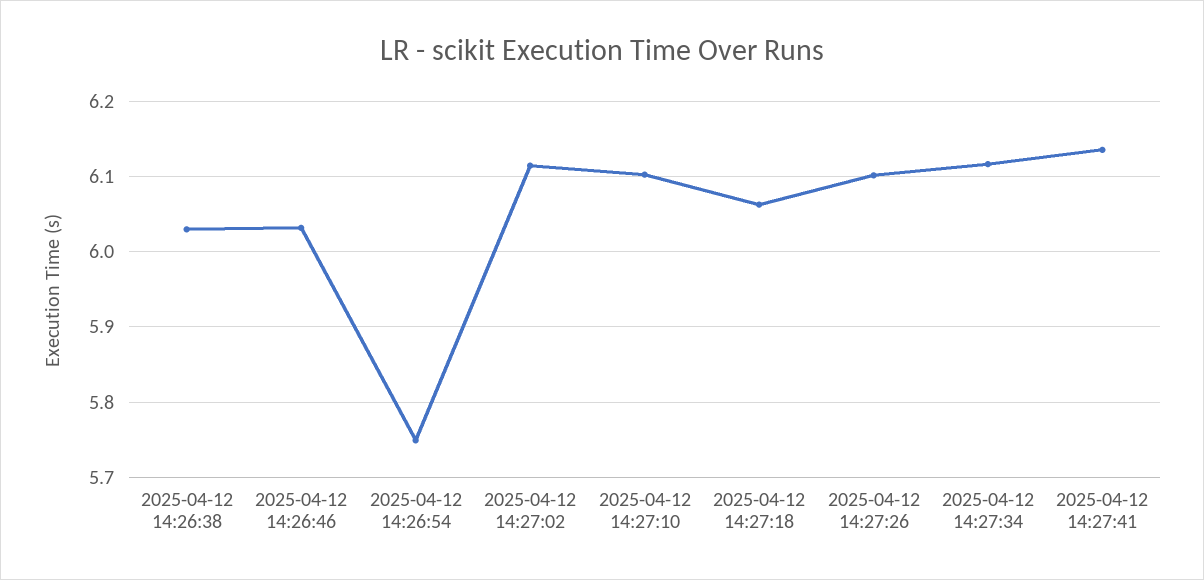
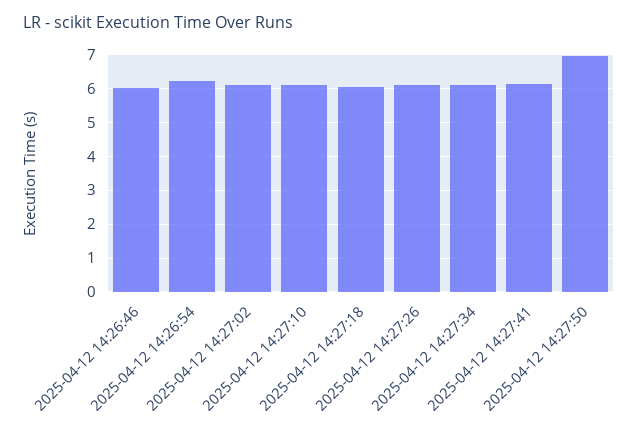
2025-04-12 14:26:38: 6.03 -> none
2025-04-12 14:26:54: 5.75 -> 6.2
2025-04-12 14:27:50: none -> 7

